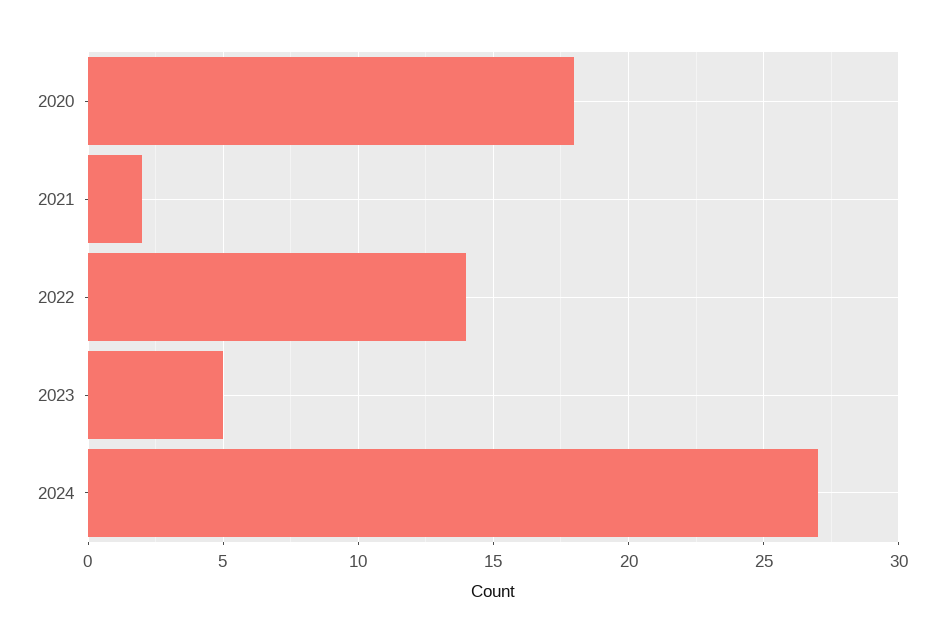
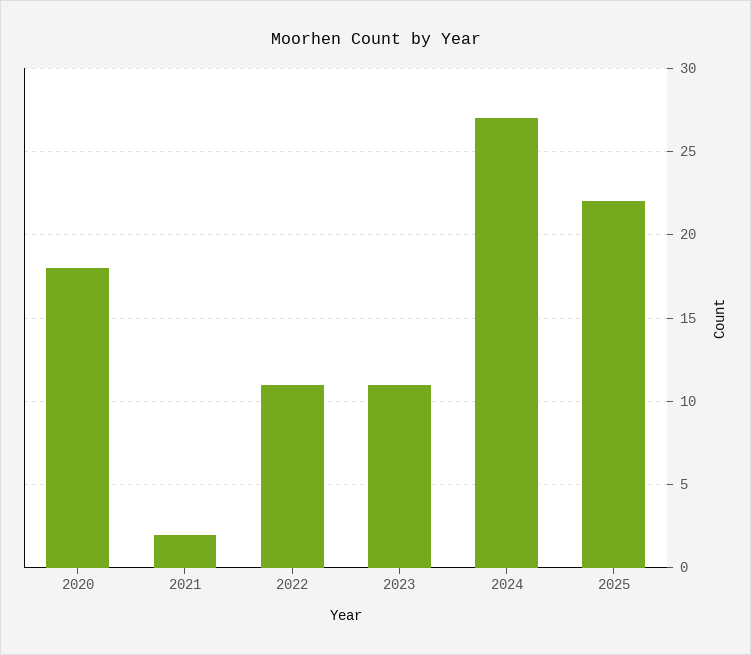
2022: 14 -> 11
2023: 5 -> 11
2025: none -> 22

